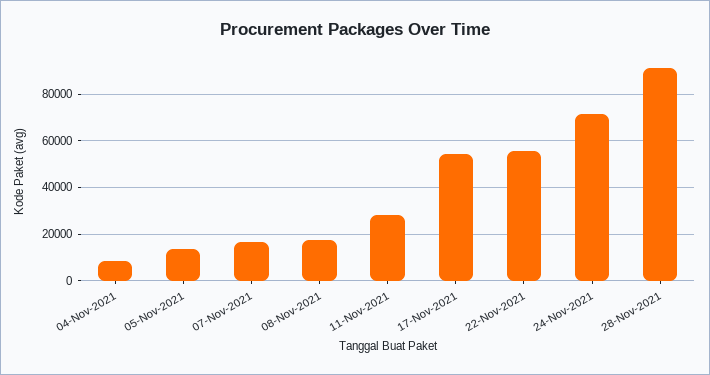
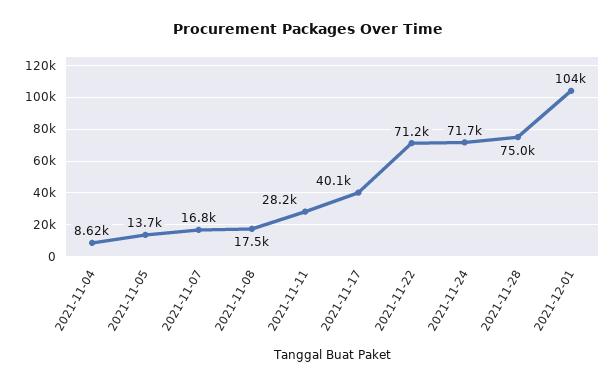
17-Nov-2021: 55000 -> 40100
22-Nov-2021: 55000 -> 71200
28-Nov-2021: 90000 -> 75000
2021-12-01: none -> 104000

